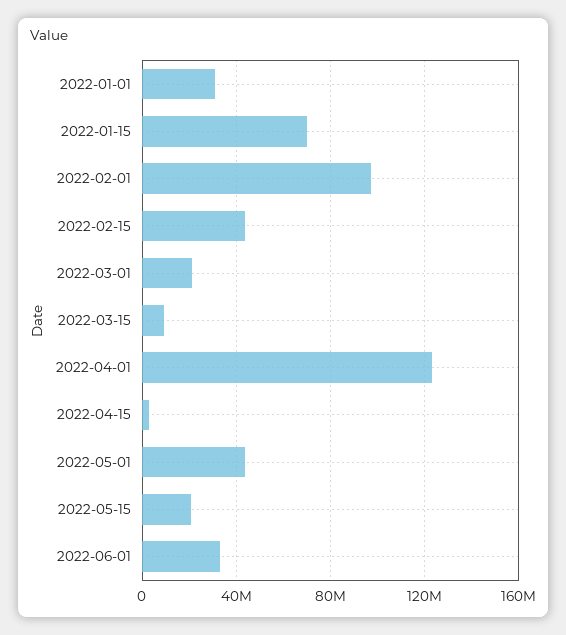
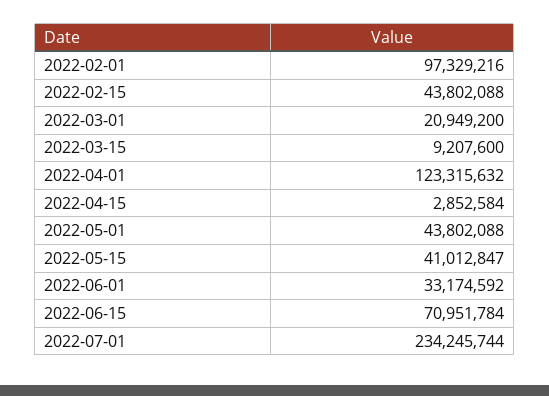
2022-01-01: 30000000 -> none
2022-01-15: 70000000 -> none
2022-05-15: 20000000 -> 41012847
2022-06-15: none -> 70951784
2022-07-01: none -> 234245744

